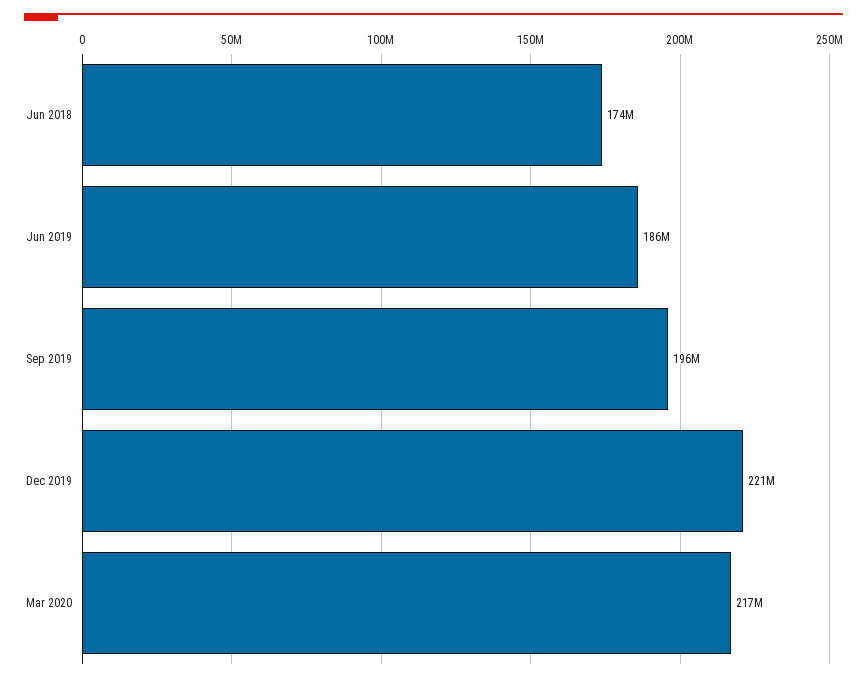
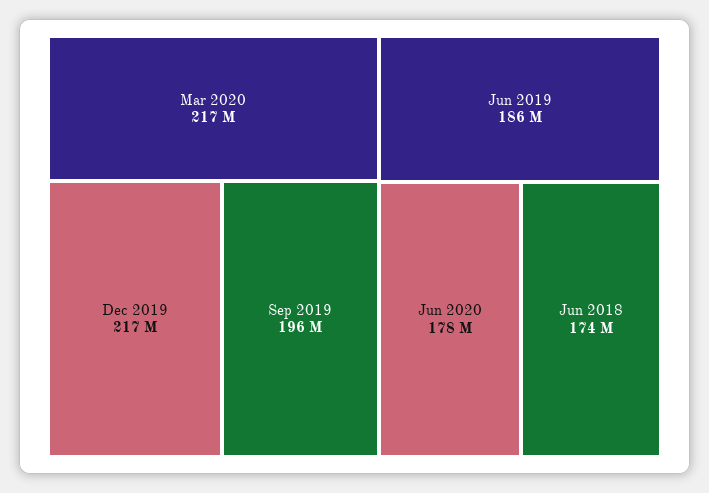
Dec 2019: 221000000 -> 217000000
Jun 2020: none -> 178000000

